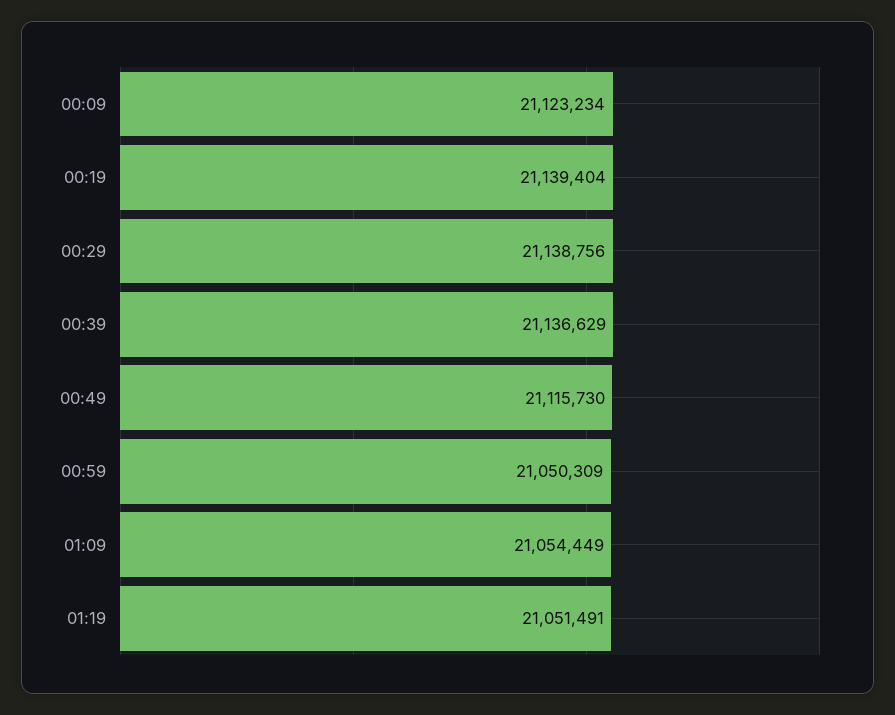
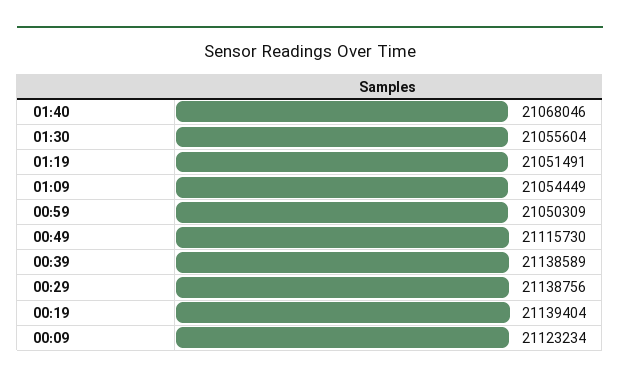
00:39: 21136629 -> 21138589
01:40: none -> 21068046
01:30: none -> 21055604

